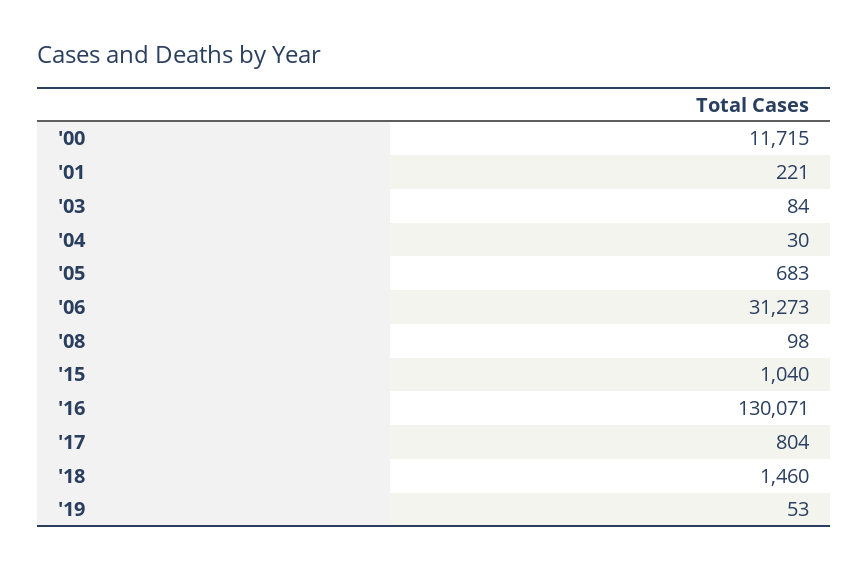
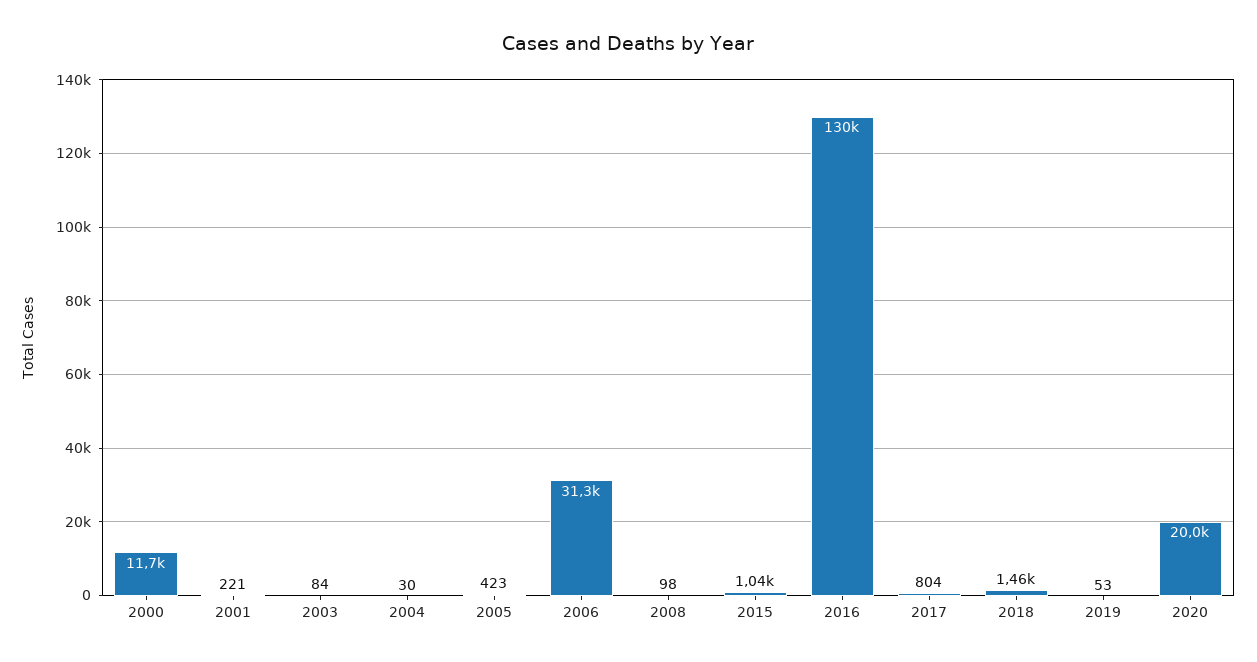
'05: 683 -> 423
2020: none -> 20000

